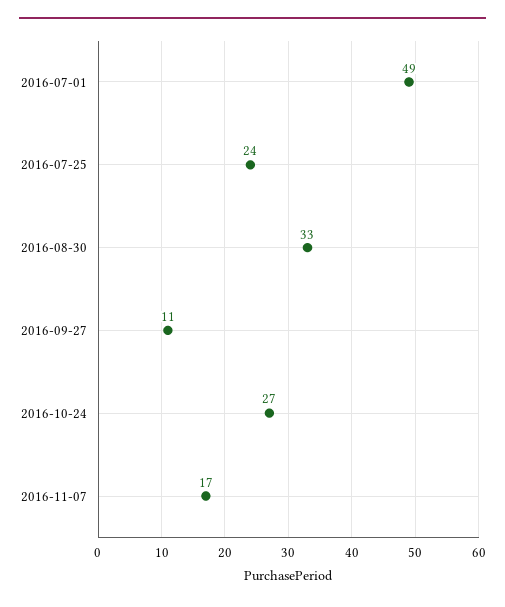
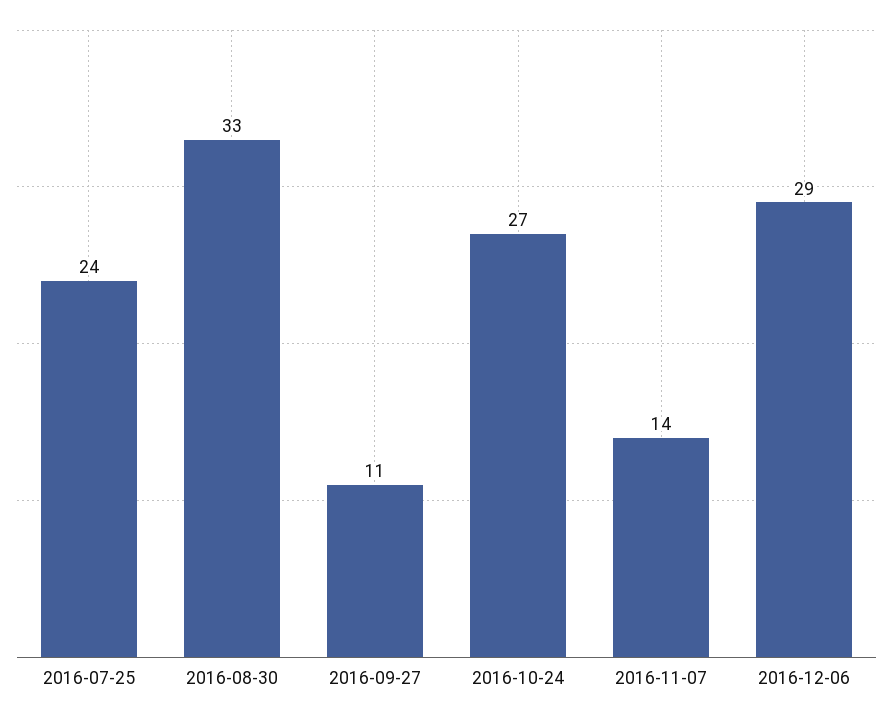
2016-07-01: 49 -> none
2016-11-07: 17 -> 14
2016-12-06: none -> 29

